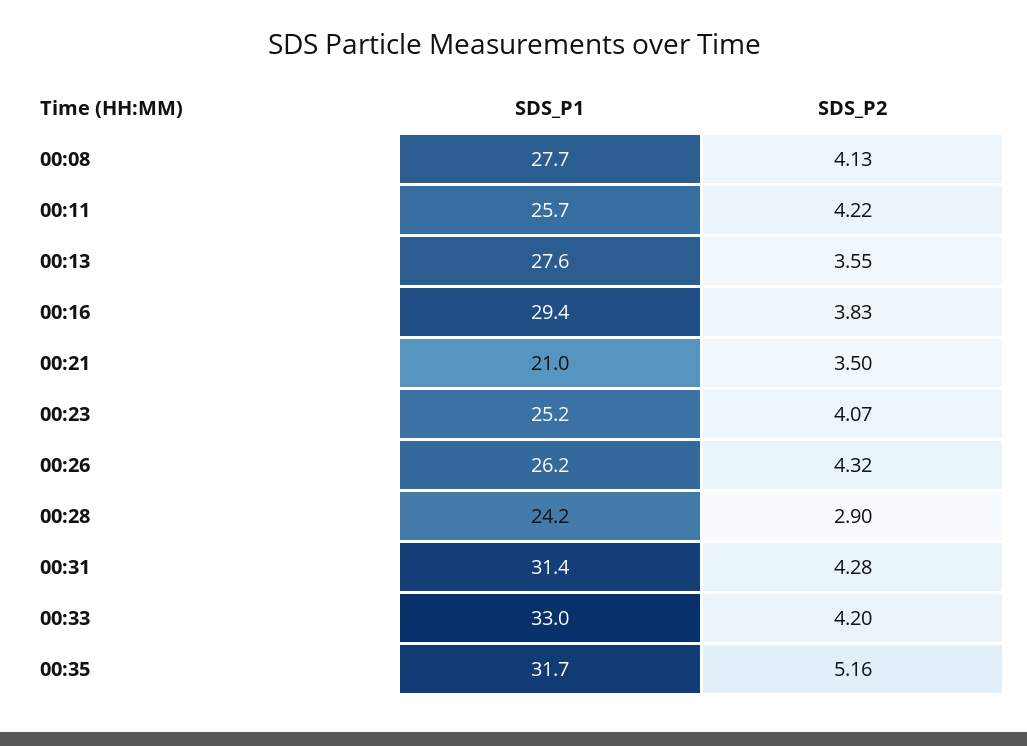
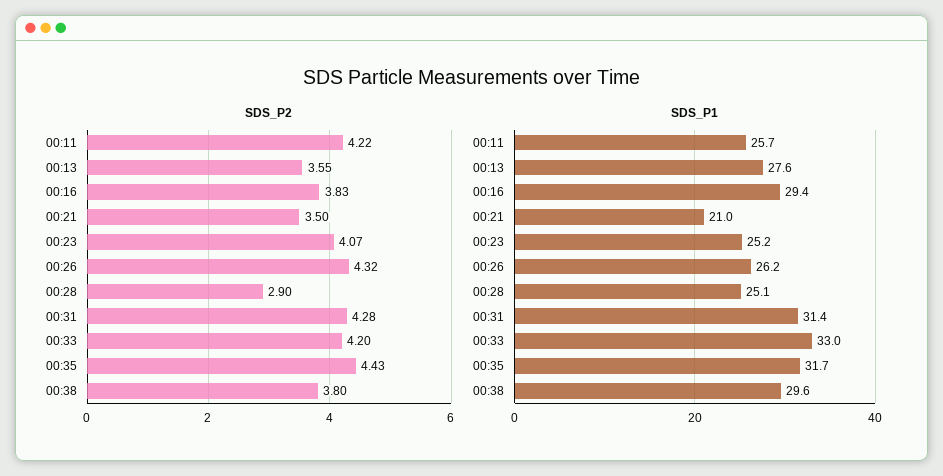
SDS_P1, 00:08: 27.7 -> none
SDS_P2, 00:08: 4.13 -> none
SDS_P1, 00:28: 24.2 -> 25.1
SDS_P2, 00:35: 5.16 -> 4.43
SDS_P2, 00:38: none -> 3.8
SDS_P1, 00:38: none -> 29.6

